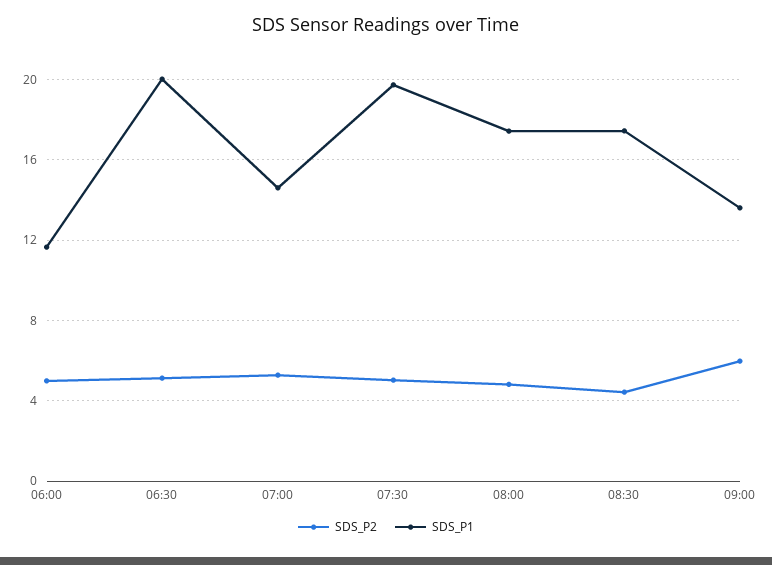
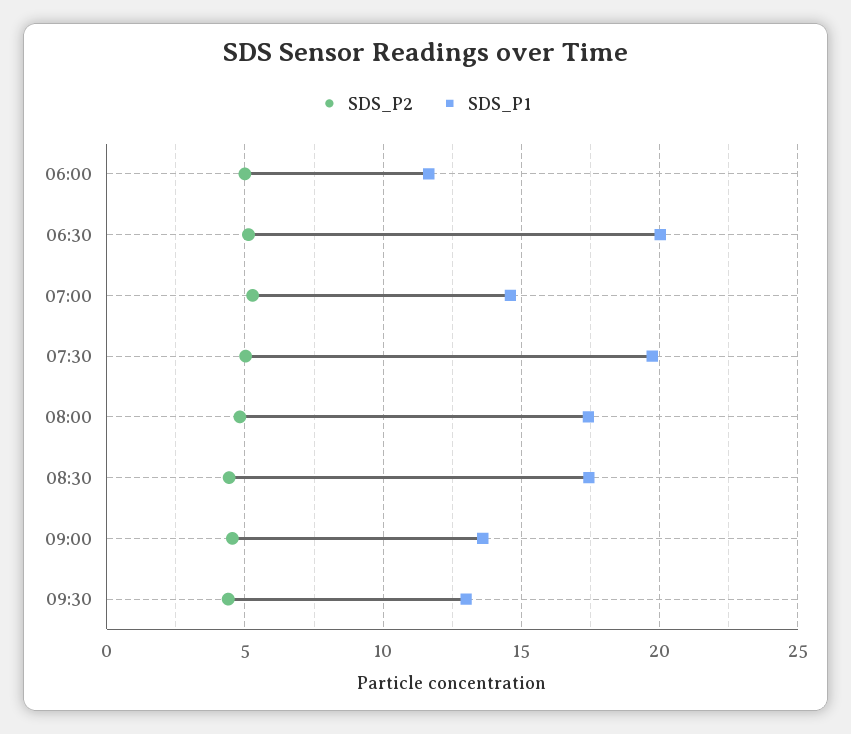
SDS_P2, 09:00: 6 -> 4.5
SDS_P2, 09:30: none -> 4.5
SDS_P1, 09:30: none -> 13

